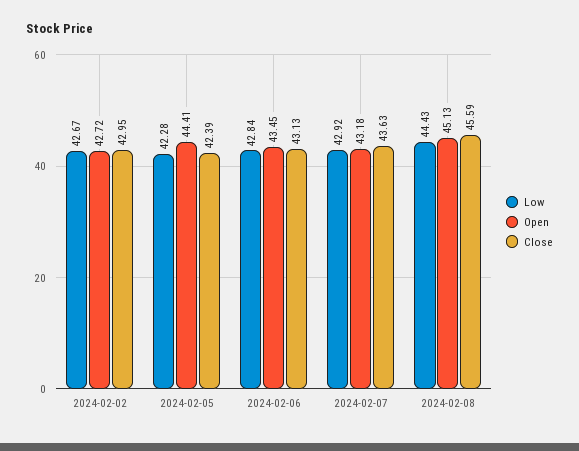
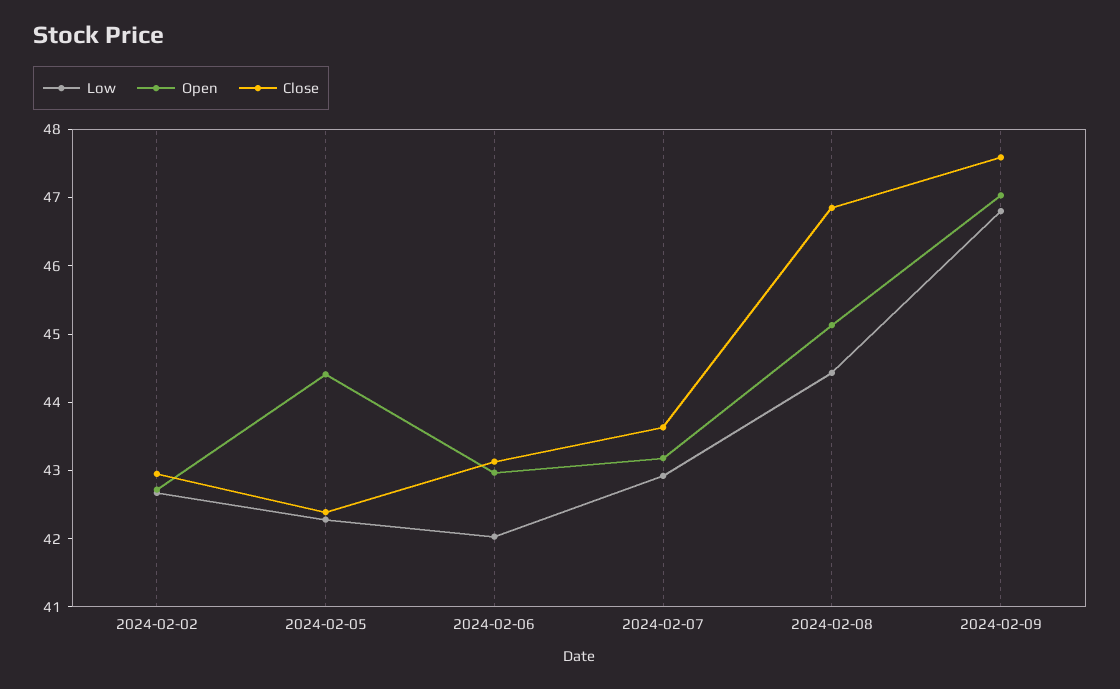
Low, 2024-02-06: 42.84 -> 42
Open, 2024-02-06: 43.45 -> 43
Close, 2024-02-08: 45.59 -> 46.8
Low, 2024-02-09: none -> 46.8
Open, 2024-02-09: none -> 47
Close, 2024-02-09: none -> 47.6

